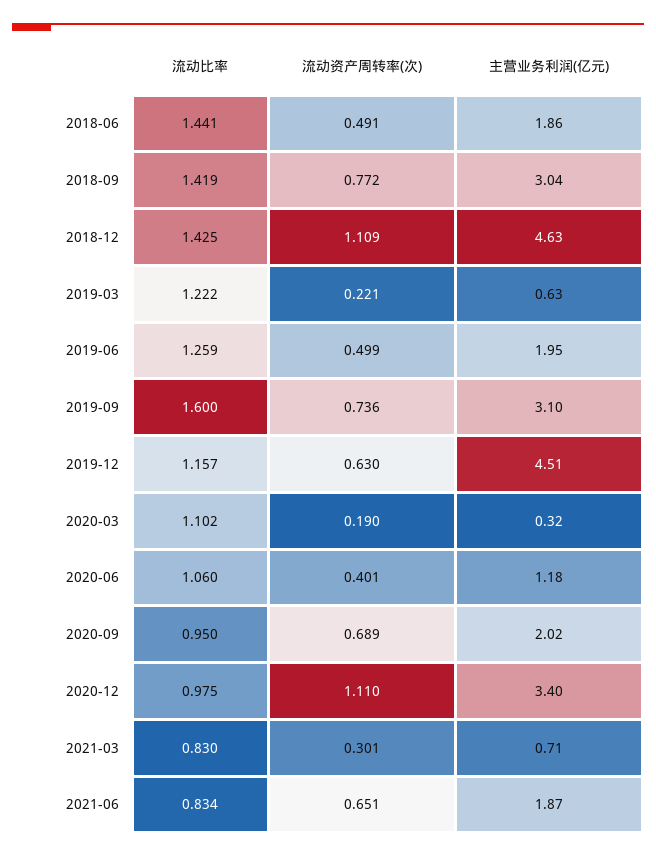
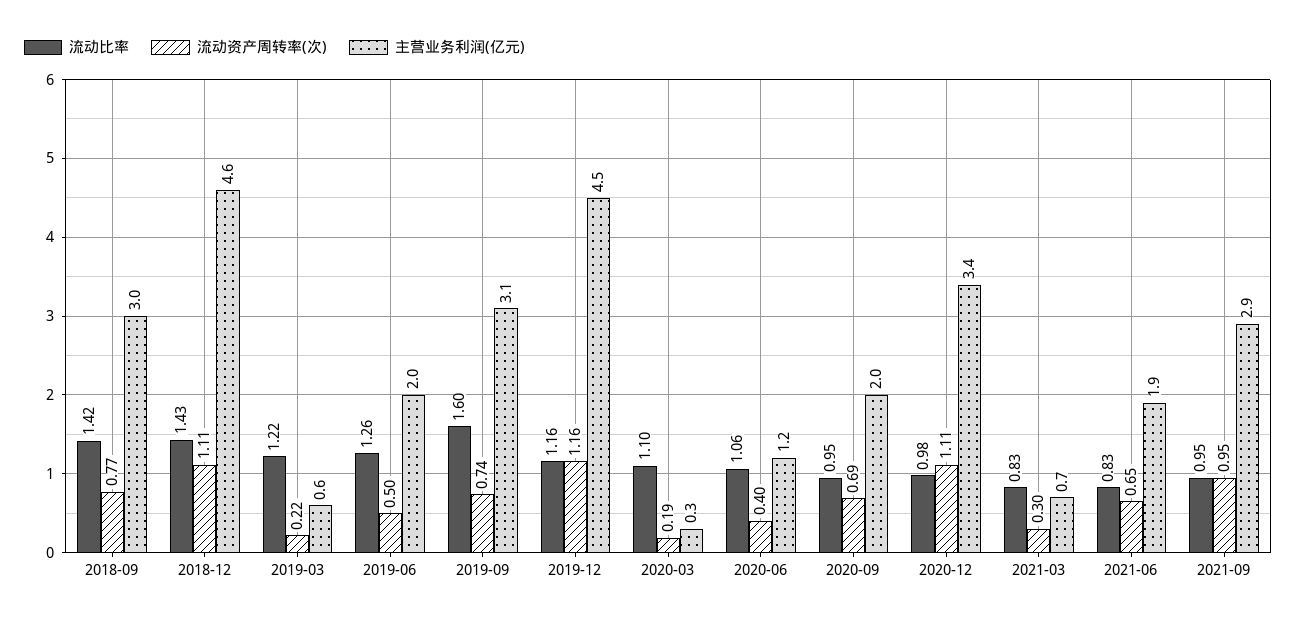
流动比率, 2018-06: 1.441 -> none
流动资产周转率(次), 2018-06: 0.491 -> none
主营业务利润(亿元), 2018-06: 1.86 -> none
流动资产周转率(次), 2019-12: 0.63 -> 1.16
流动比率, 2021-09: none -> 0.95
流动资产周转率(次), 2021-09: none -> 0.95
主营业务利润(亿元), 2021-09: none -> 2.9

